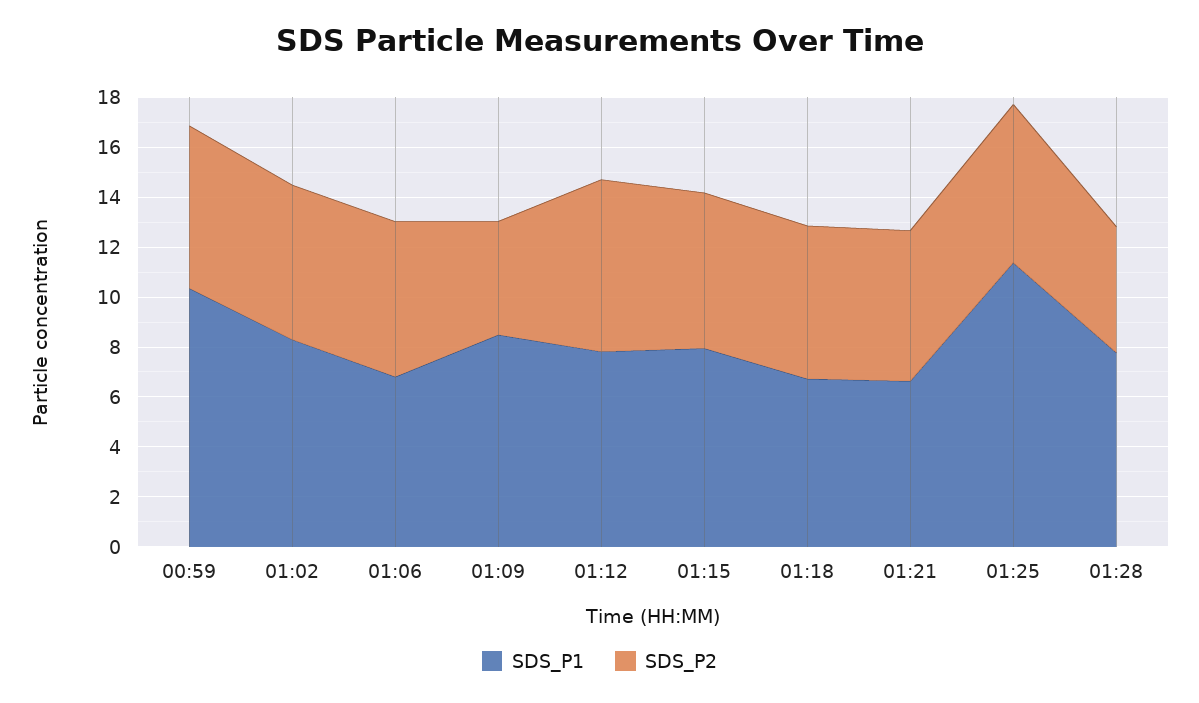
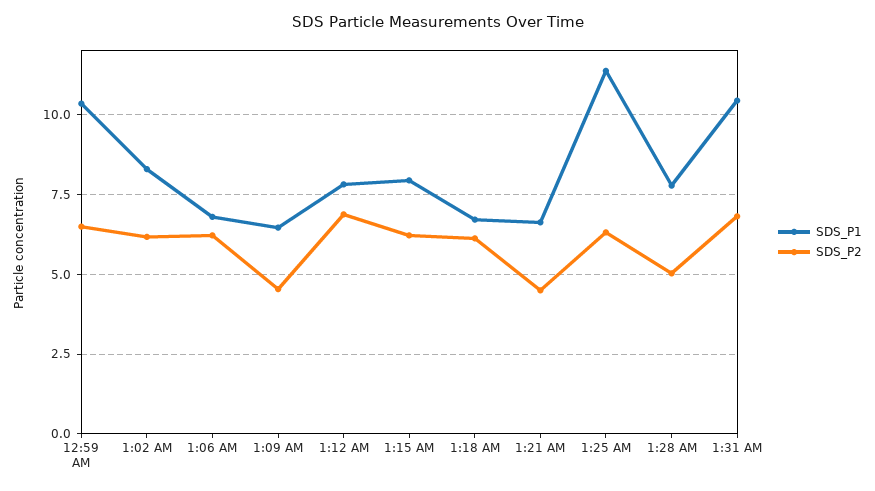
SDS_P1, 01:09: 8.5 -> 6.5
SDS_P2, 01:21: 6 -> 4.5
SDS_P1, 1:31 AM: none -> 10.5
SDS_P2, 1:31 AM: none -> 6.75

